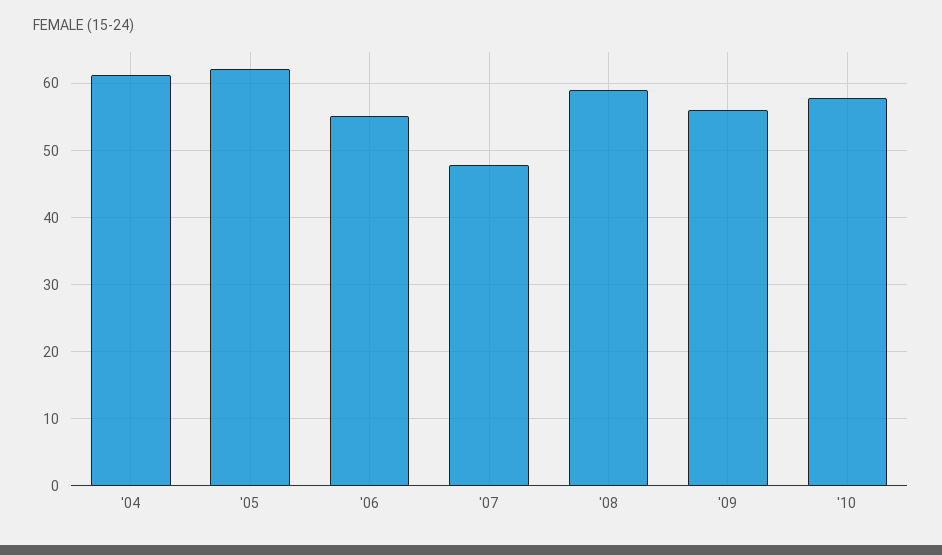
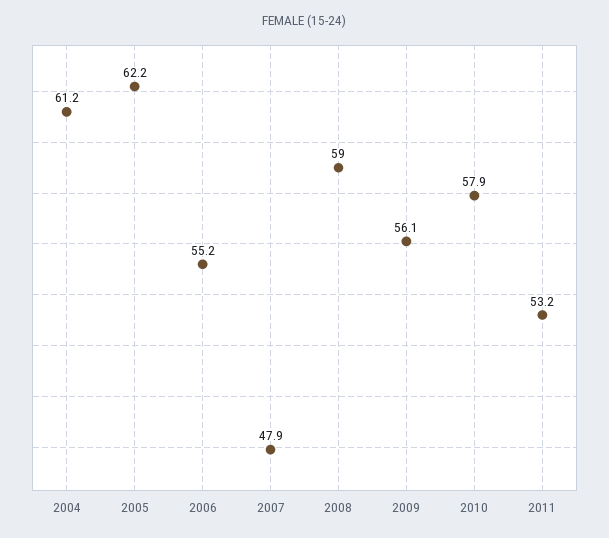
2011: none -> 53.2

